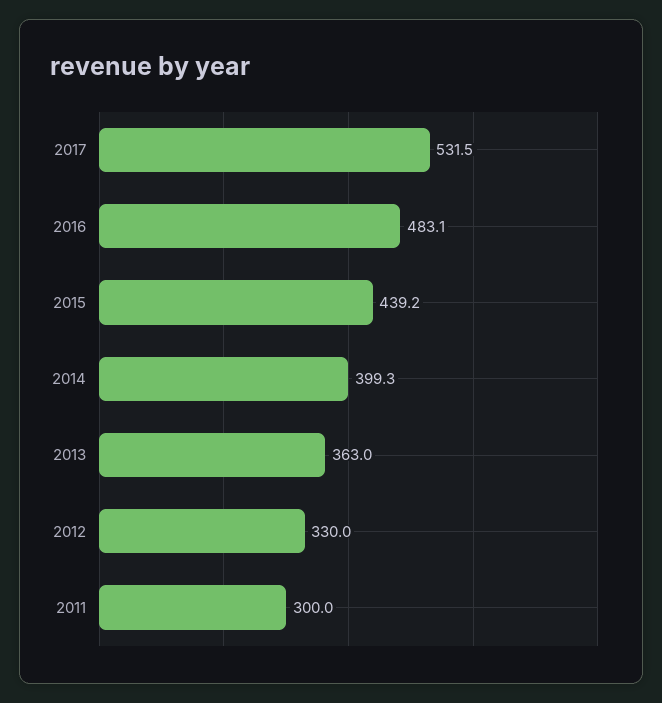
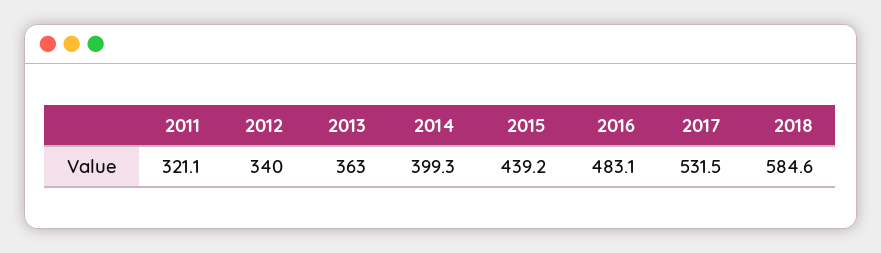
2012: 330 -> 340
2011: 300 -> 321.1
2018: none -> 584.6

